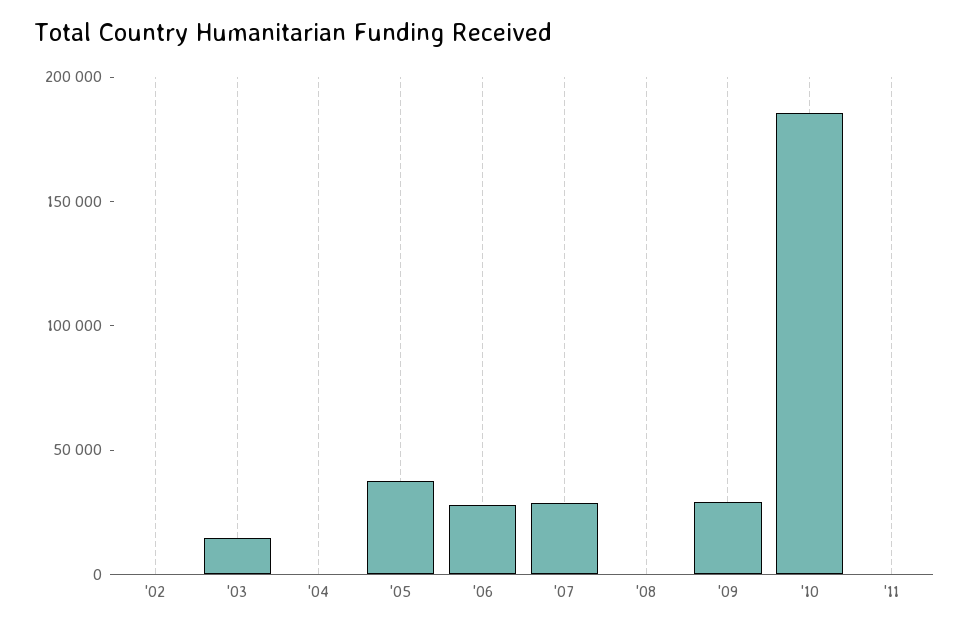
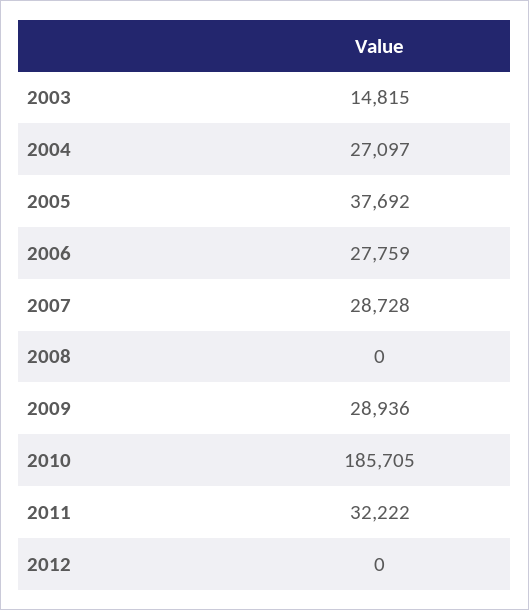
'02: 0 -> none
'04: 0 -> 27097
'11: 0 -> 32222
2012: none -> 0

